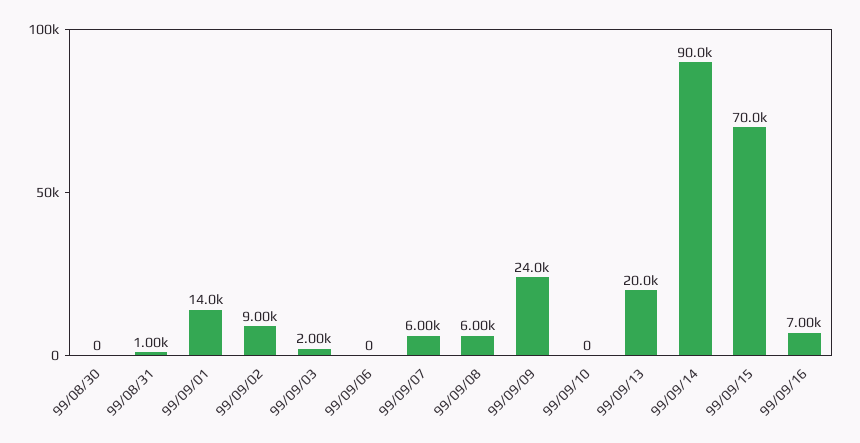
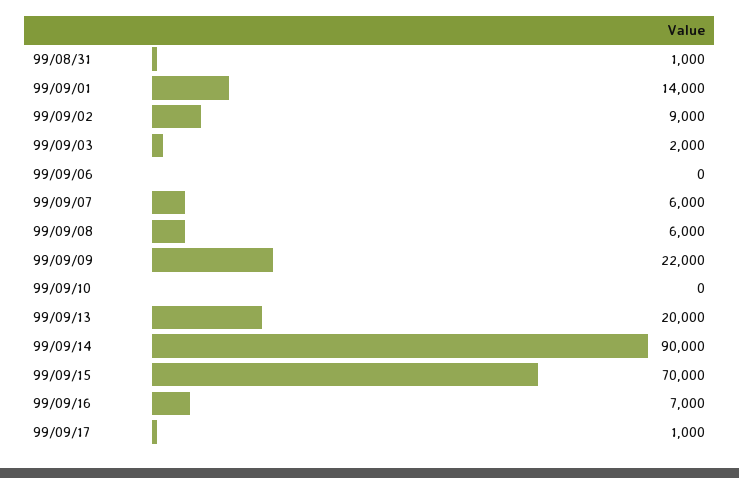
99/08/30: 0 -> none
99/09/09: 24000 -> 22000
99/09/17: none -> 1000

